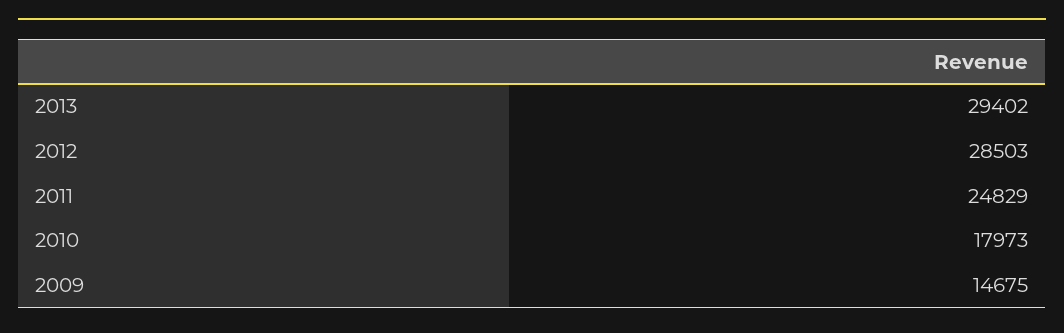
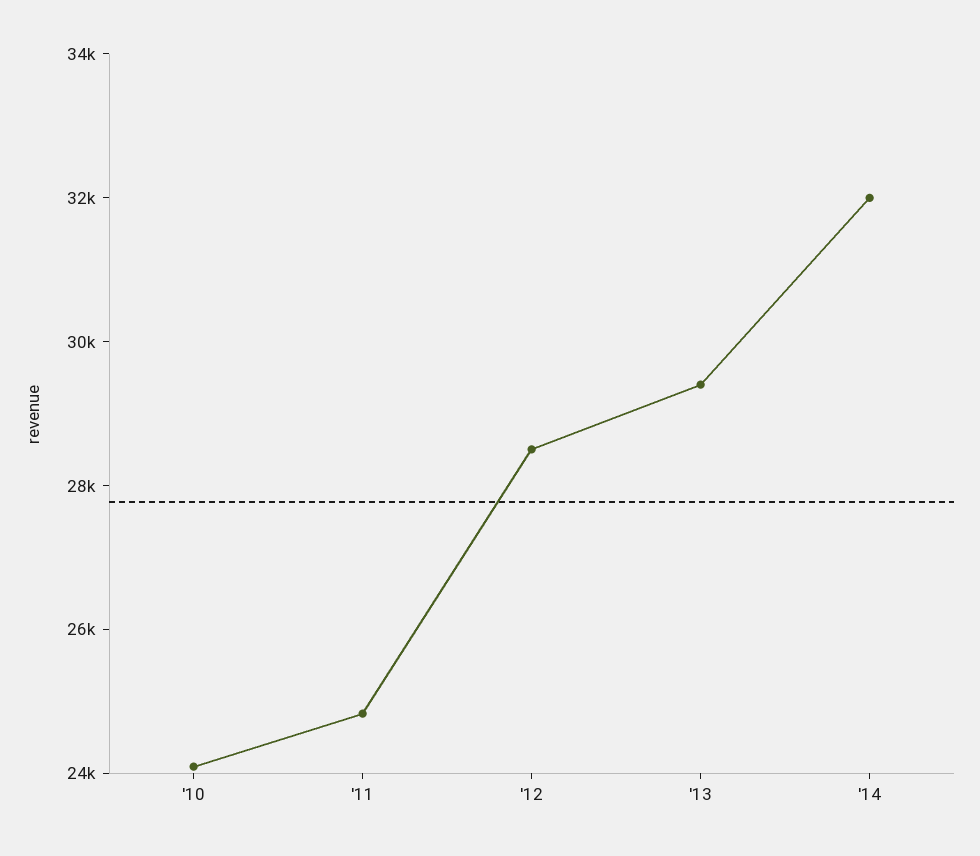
2010: 17973 -> 24000
2009: 14675 -> none
'14: none -> 32000

